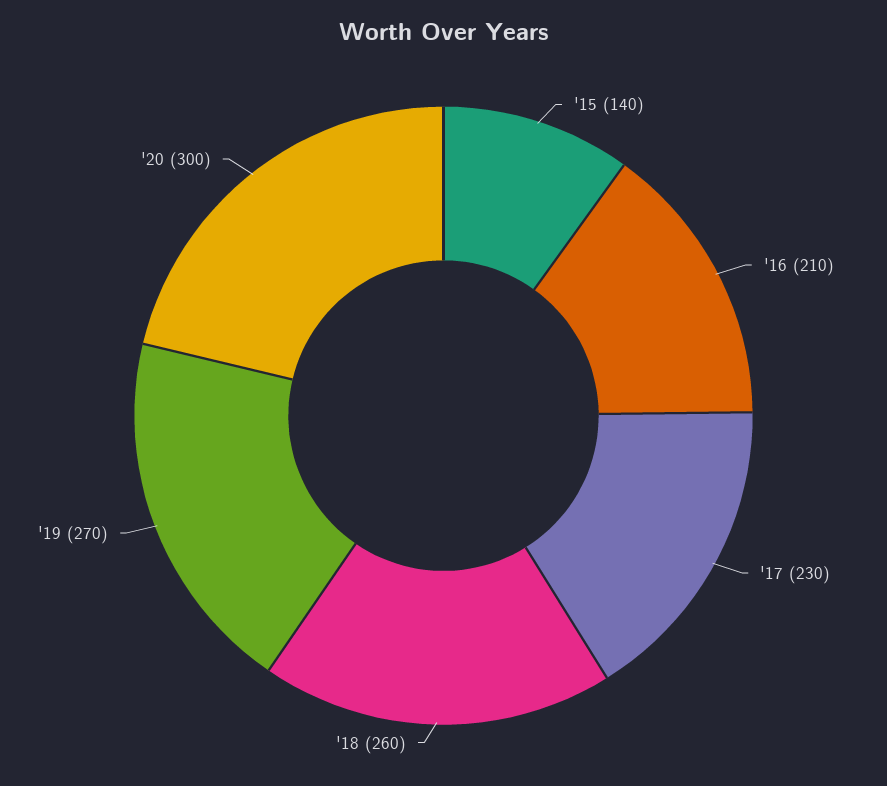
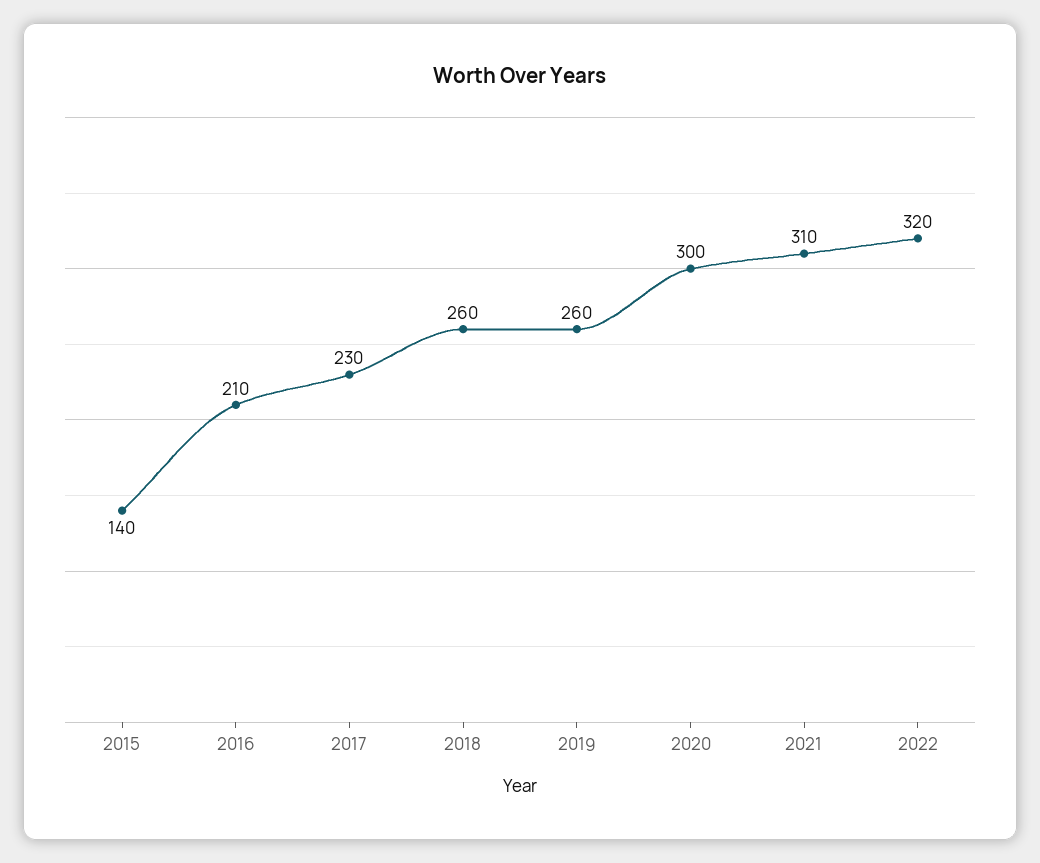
'19: 270 -> 260
2021: none -> 310
2022: none -> 320

